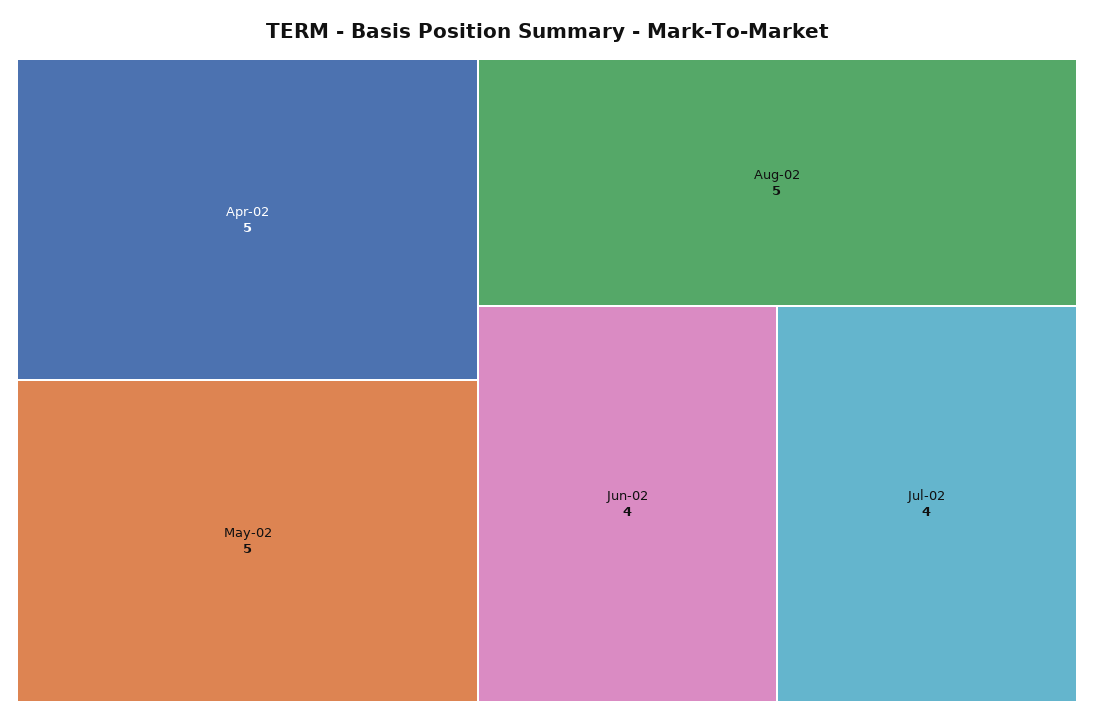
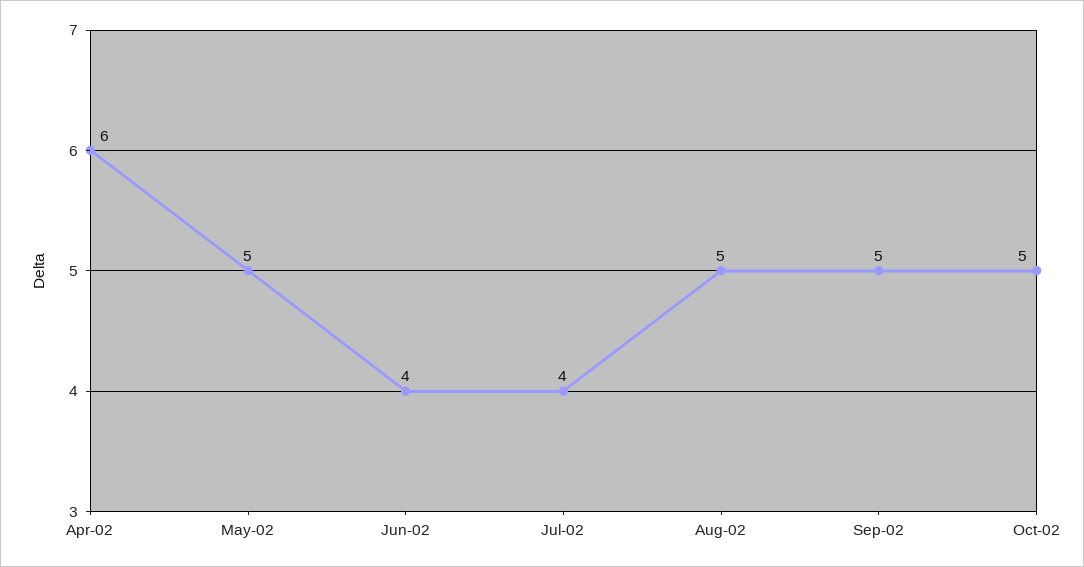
Apr-02: 5 -> 6
Sep-02: none -> 5
Oct-02: none -> 5

